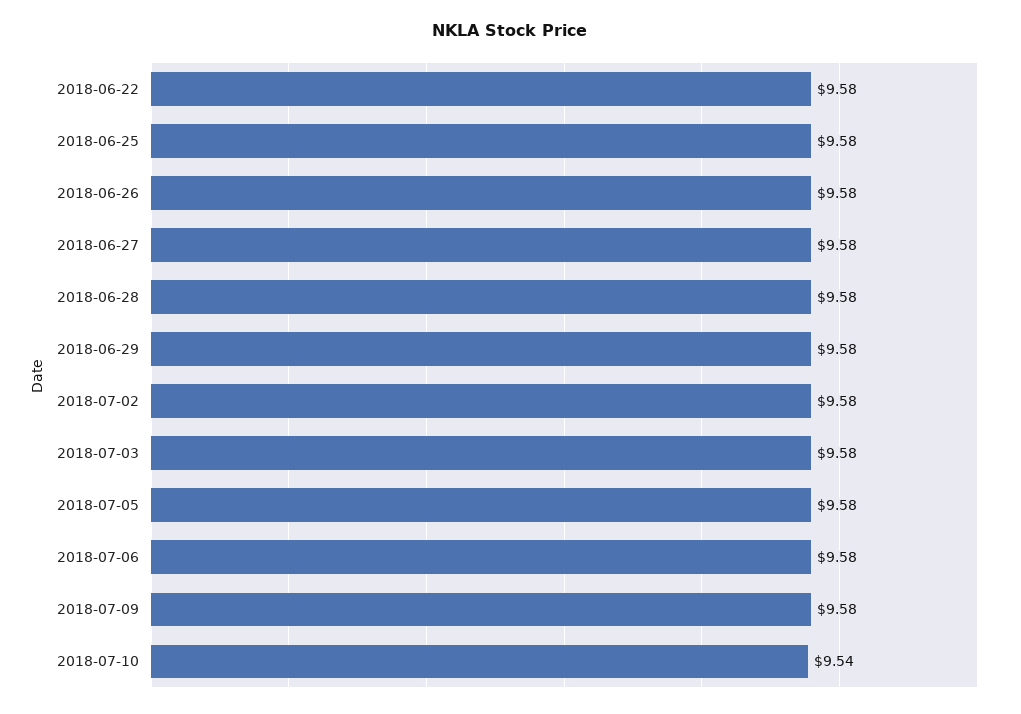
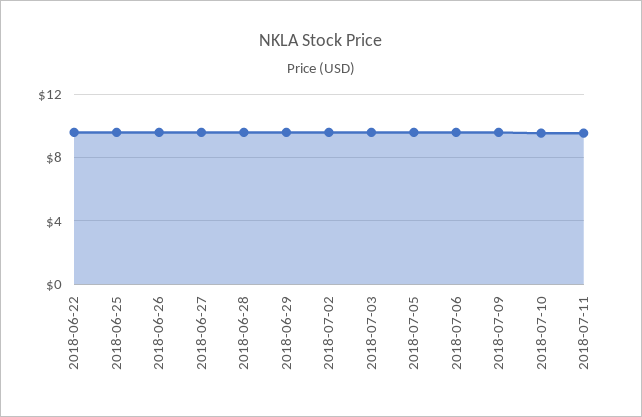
2018-07-11: none -> 9.5

